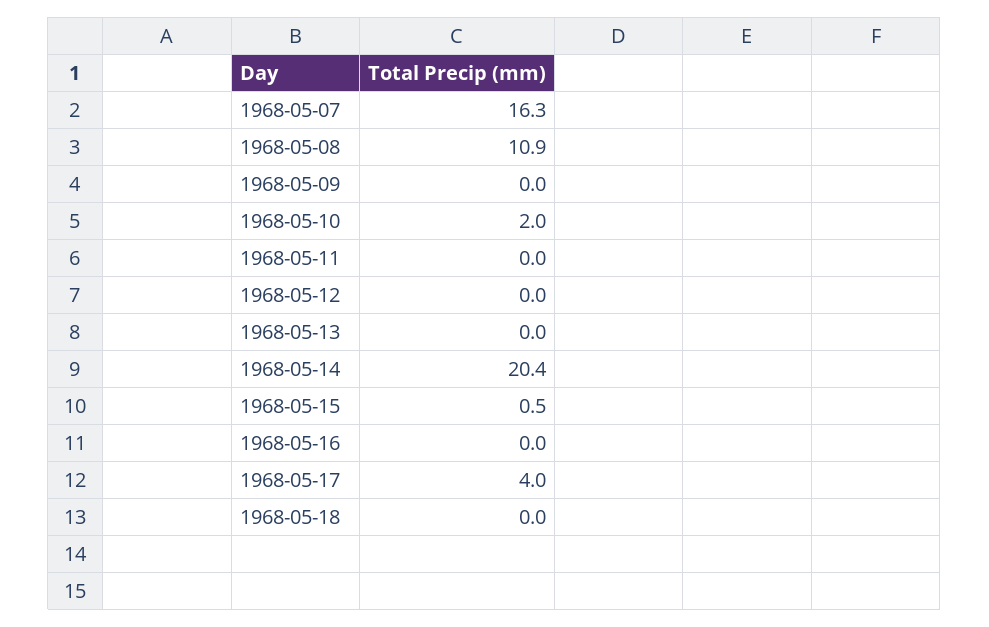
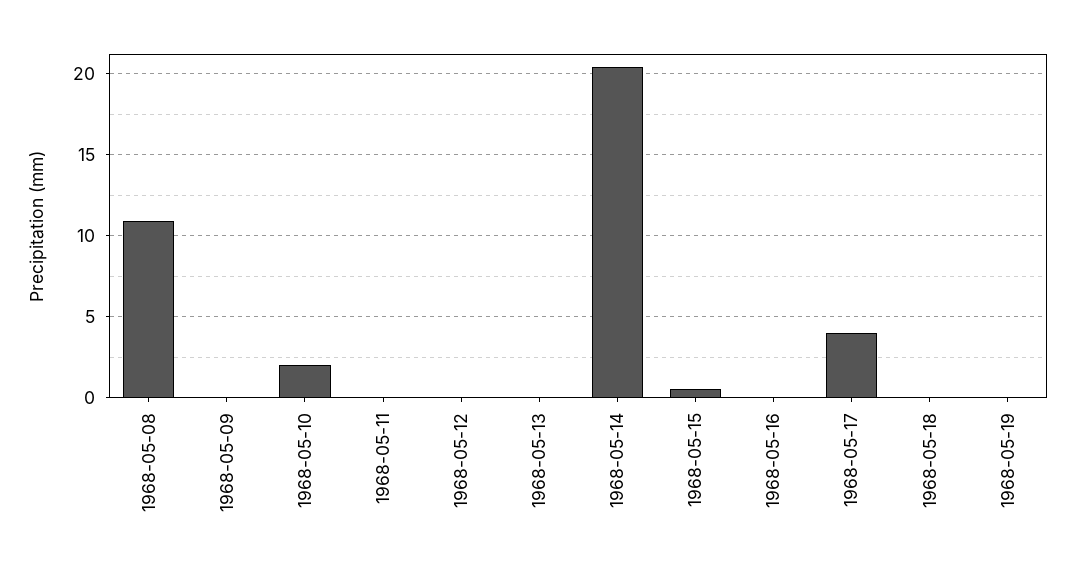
1968-05-07: 16.3 -> none
1968-05-19: none -> 0

